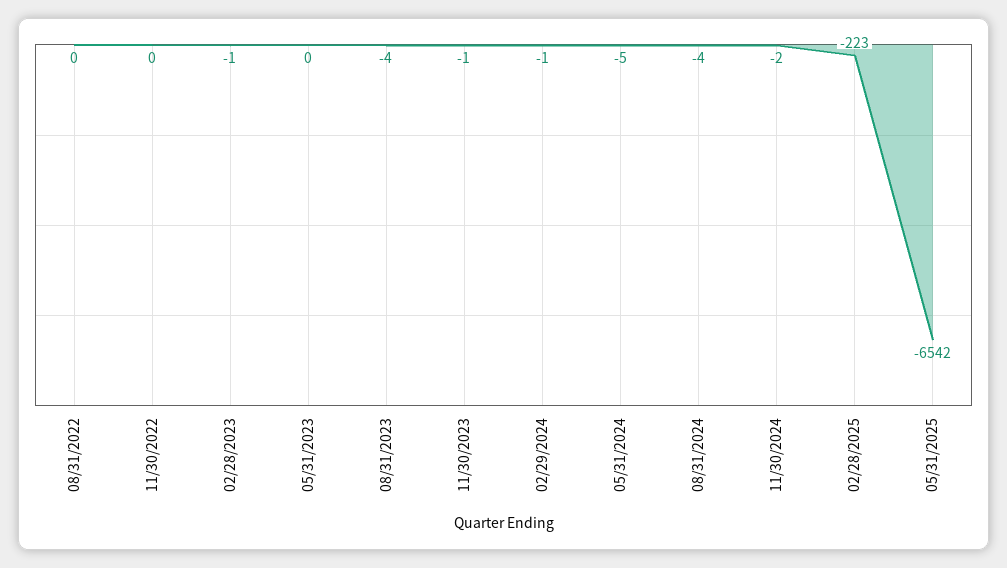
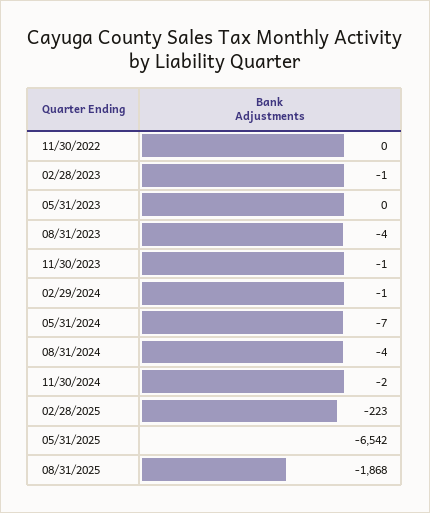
08/31/2022: 0 -> none
05/31/2024: -5 -> -7
08/31/2025: none -> -1868

